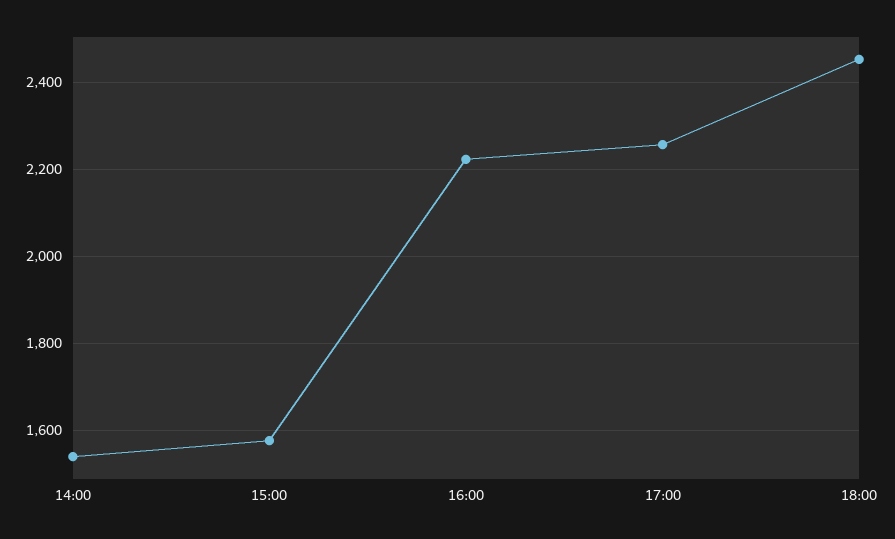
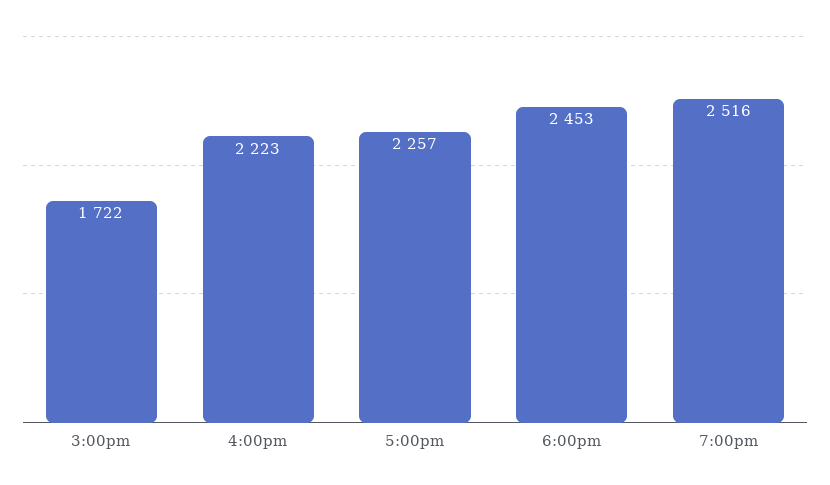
14:00: 1540 -> none
15:00: 1580 -> 1722
7:00pm: none -> 2516

